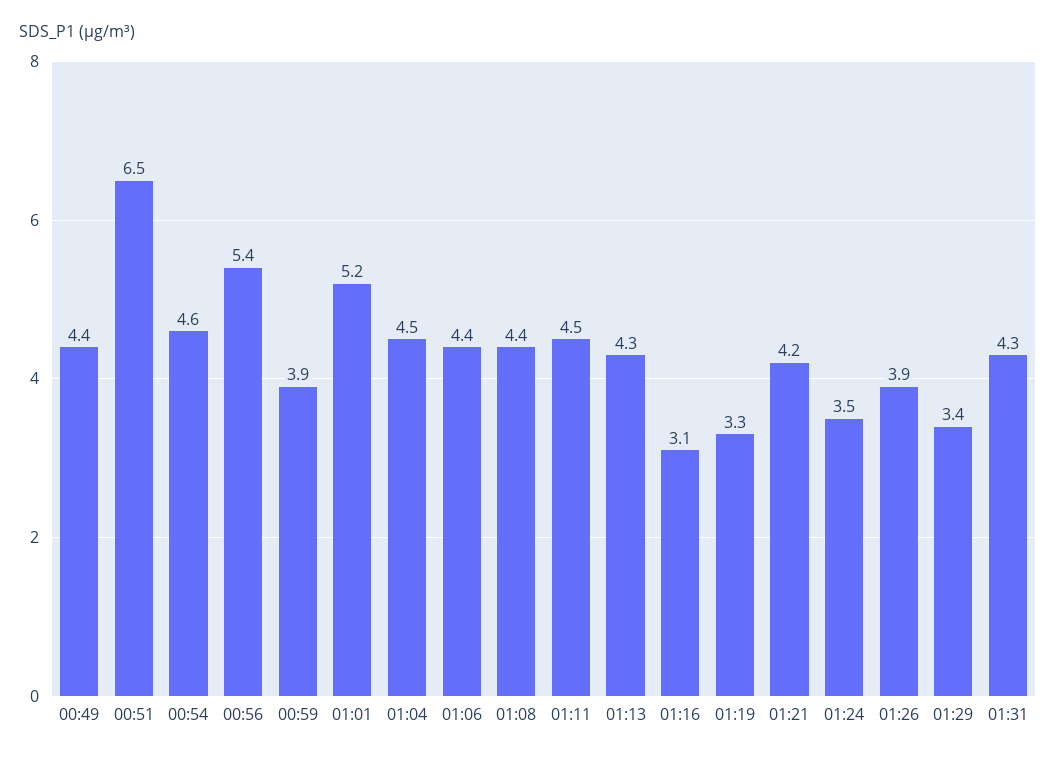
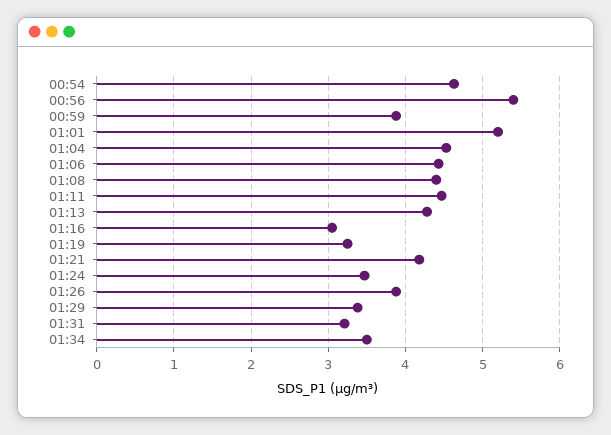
00:49: 4.4 -> none
00:51: 6.5 -> none
01:31: 4.3 -> 3.2
01:34: none -> 3.5

